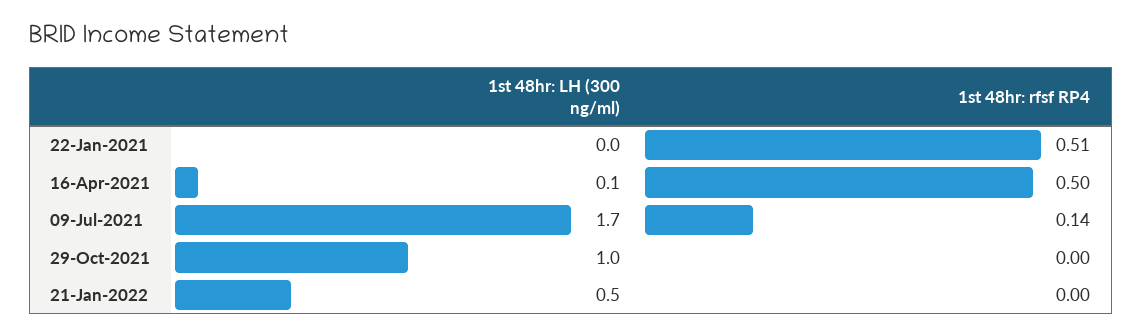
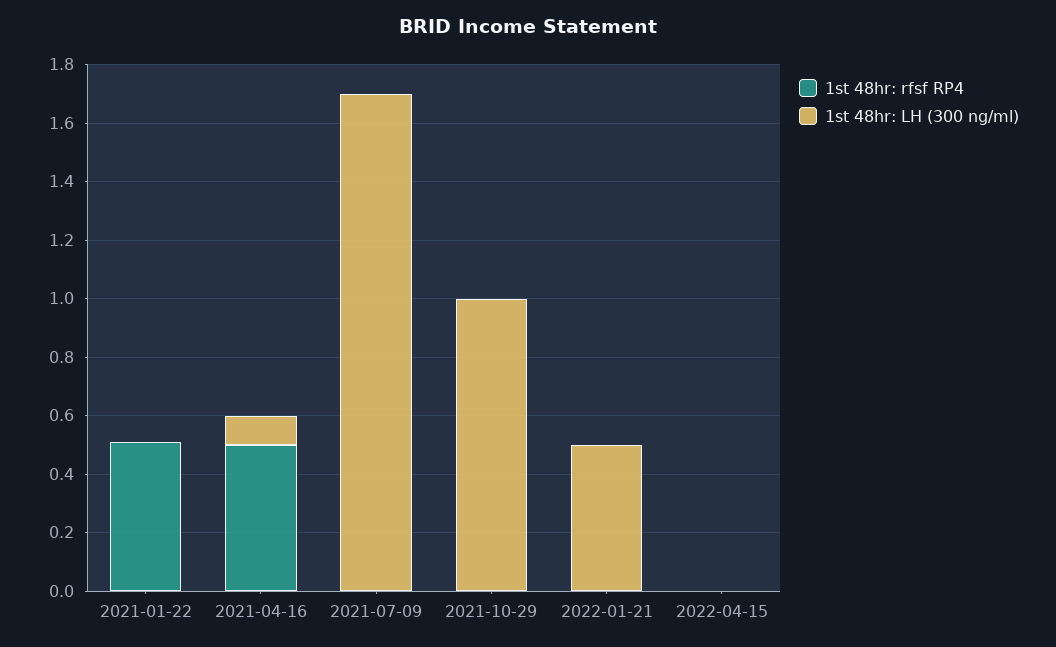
1st 48hr: rfsf RP4, 09-Jul-2021: 0.14 -> 0
1st 48hr: rfsf RP4, 2022-04-15: none -> 0
1st 48hr: LH (300 ng/ml), 2022-04-15: none -> 0

